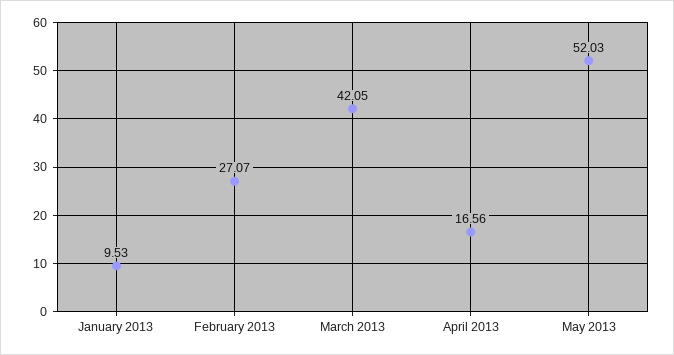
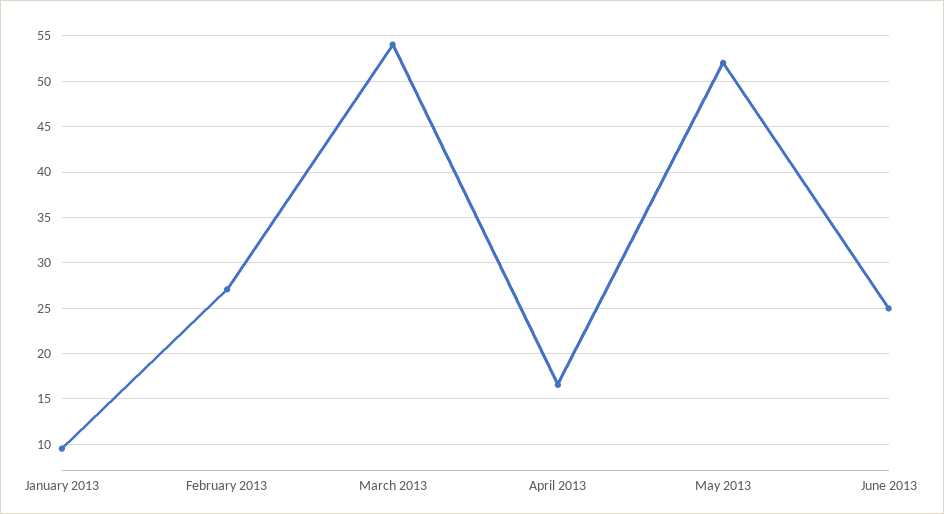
March 2013: 42.05 -> 54
June 2013: none -> 25

